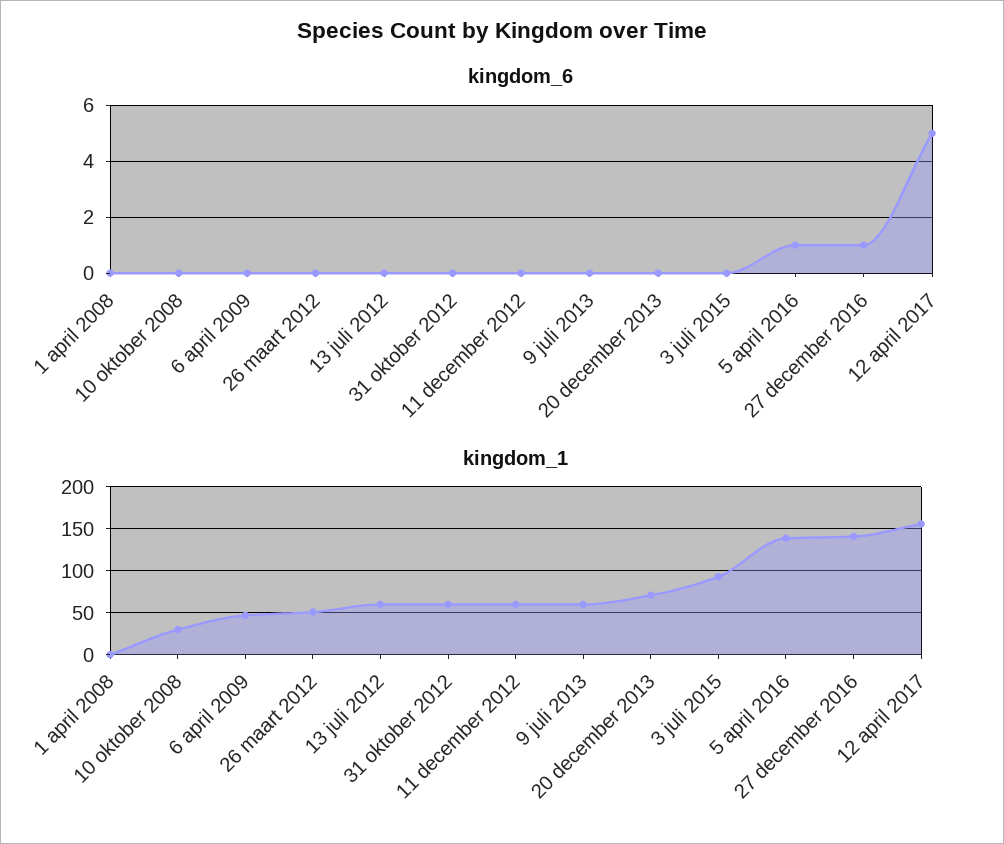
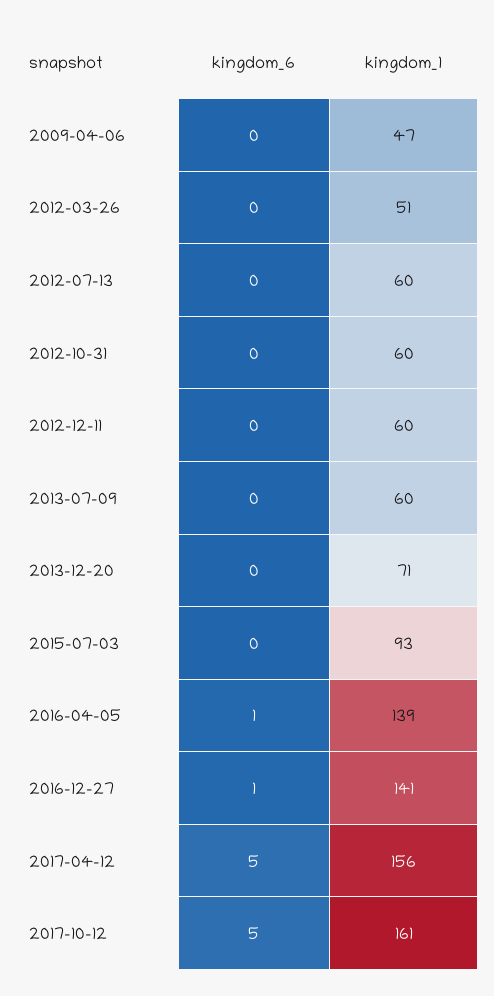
kingdom_6, 1 april 2008: 0 -> none
kingdom_6, 10 oktober 2008: 0 -> none
kingdom_1, 1 april 2008: 0 -> none
kingdom_1, 10 oktober 2008: 30 -> none
kingdom_6, 2017-10-12: none -> 5
kingdom_1, 2017-10-12: none -> 161

